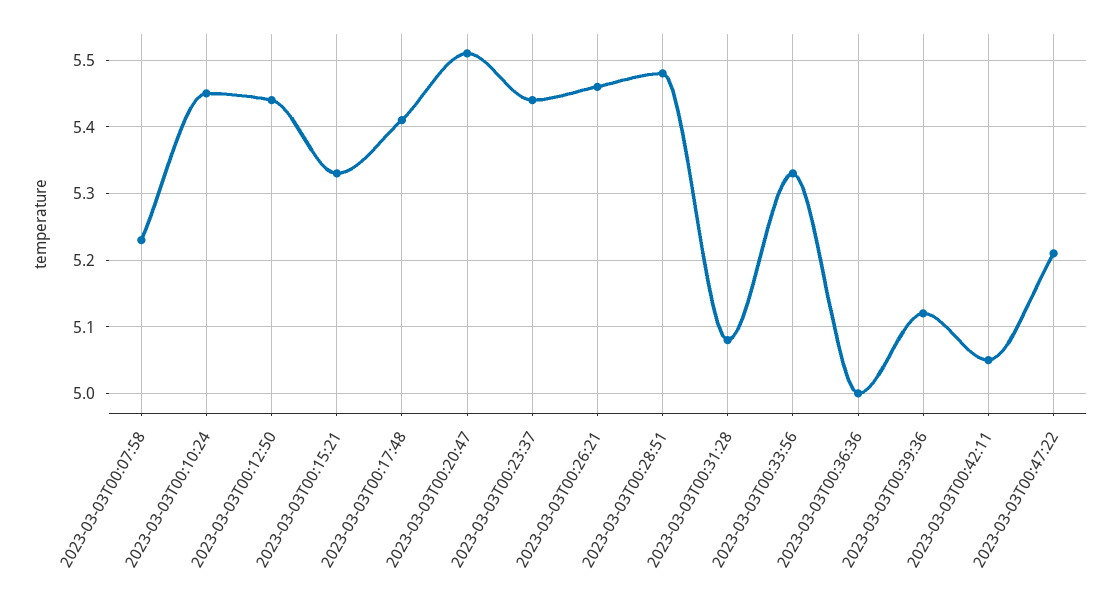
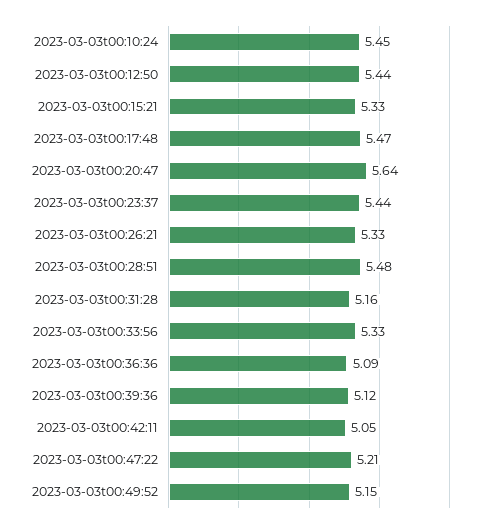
2023-03-03T00:07:58: 5.23 -> none
2023-03-03T00:17:48: 5.41 -> 5.47
2023-03-03T00:20:47: 5.51 -> 5.64
2023-03-03T00:26:21: 5.46 -> 5.33
2023-03-03T00:31:28: 5.08 -> 5.16
2023-03-03T00:36:36: 5 -> 5.09
2023-03-03t00:49:52: none -> 5.15

